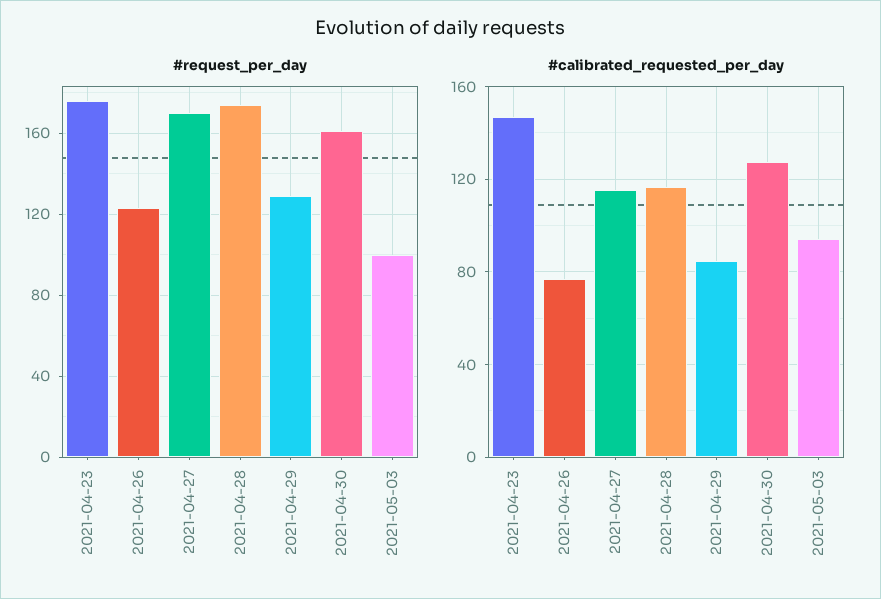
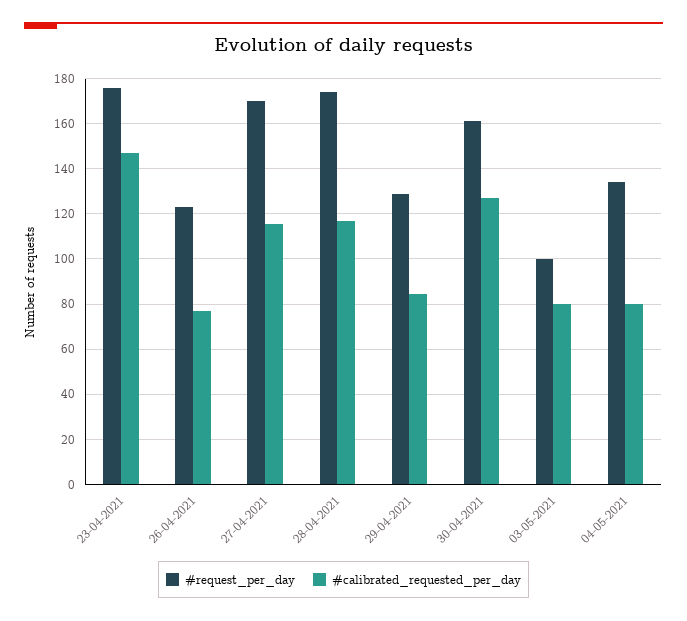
#calibrated_requested_per_day, 2021-05-03: 95 -> 80
#request_per_day, 04-05-2021: none -> 135
#calibrated_requested_per_day, 04-05-2021: none -> 80

